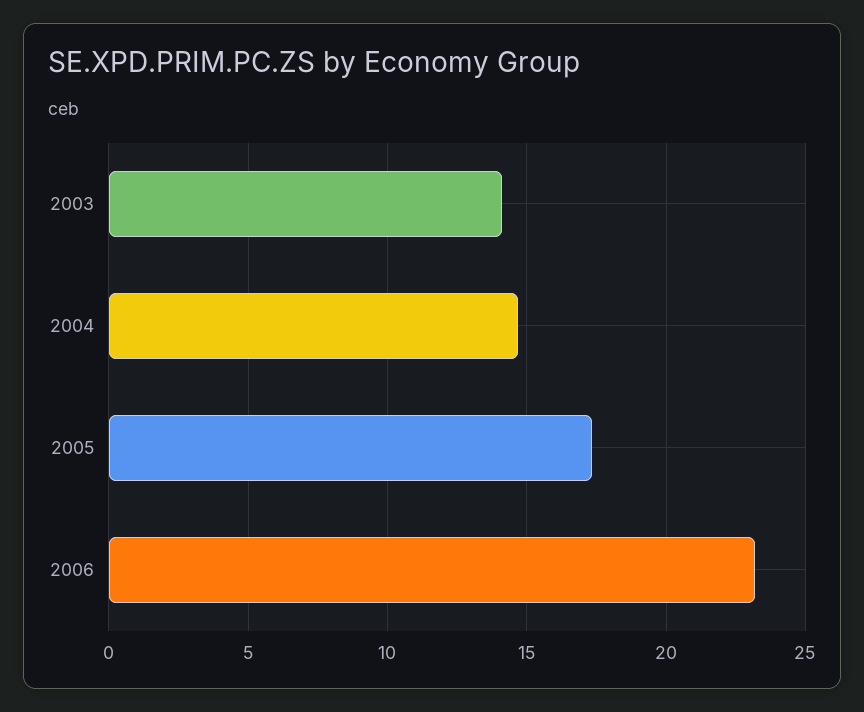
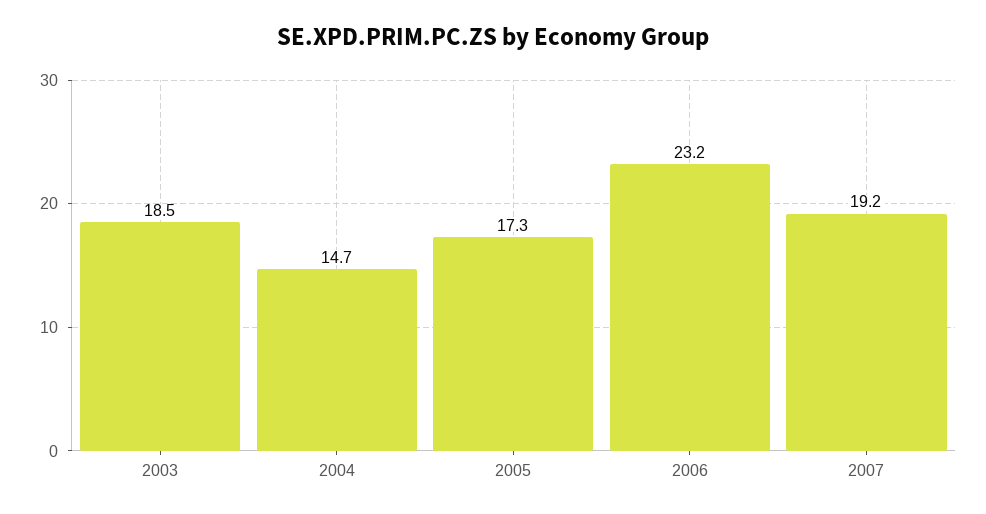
2003: 14 -> 18.5
2007: none -> 19.2

